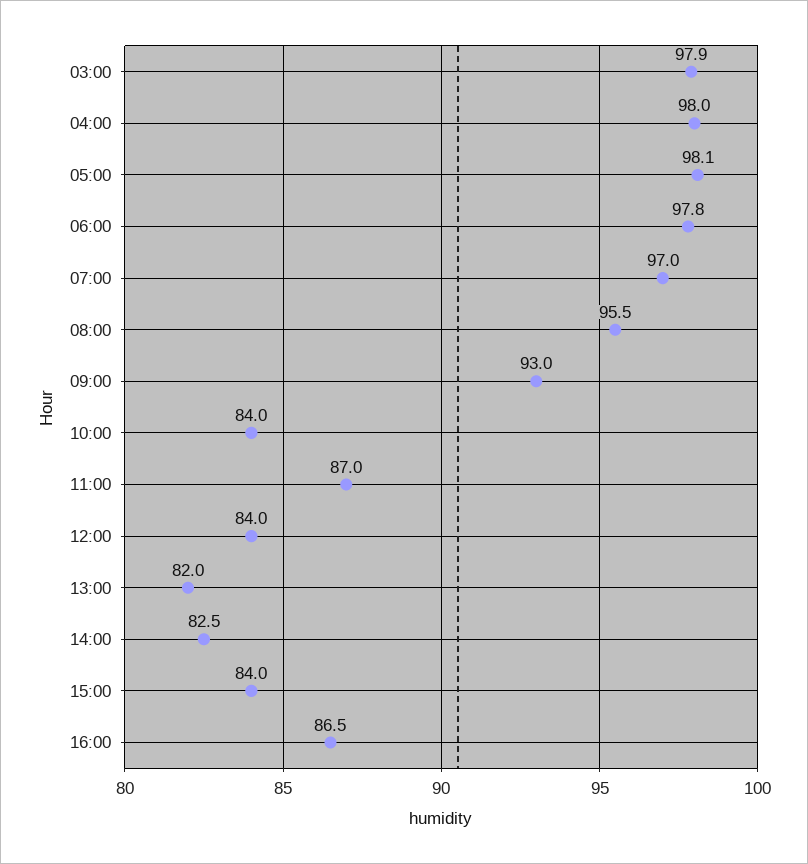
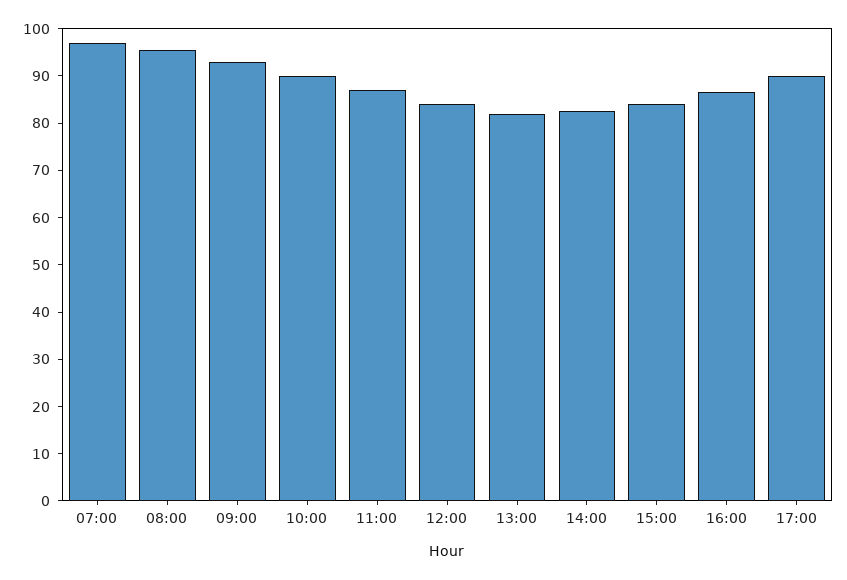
03:00: 97.9 -> none
04:00: 98 -> none
05:00: 98.1 -> none
06:00: 97.8 -> none
10:00: 84 -> 90
17:00: none -> 90

